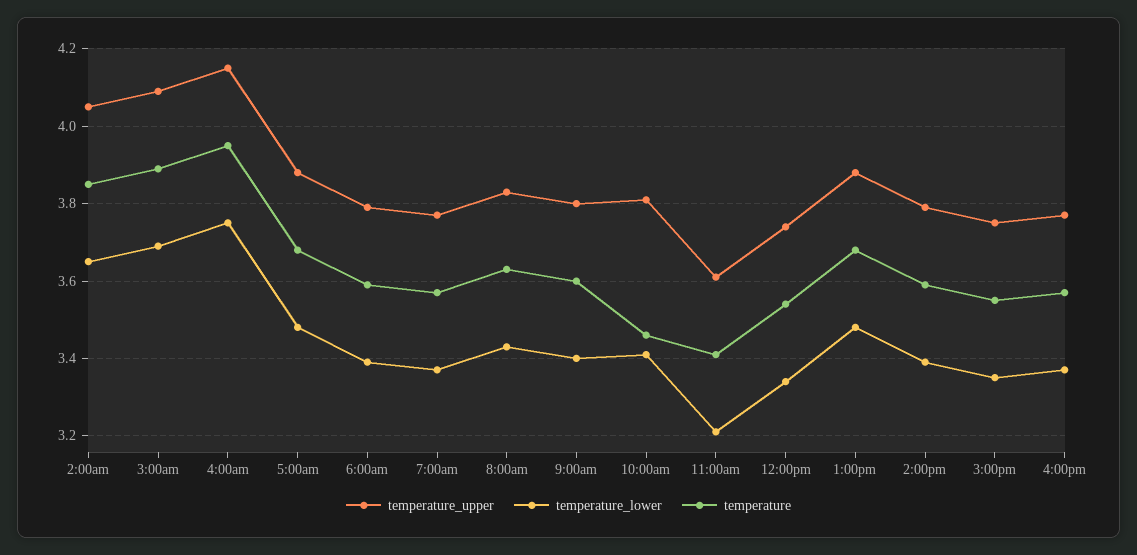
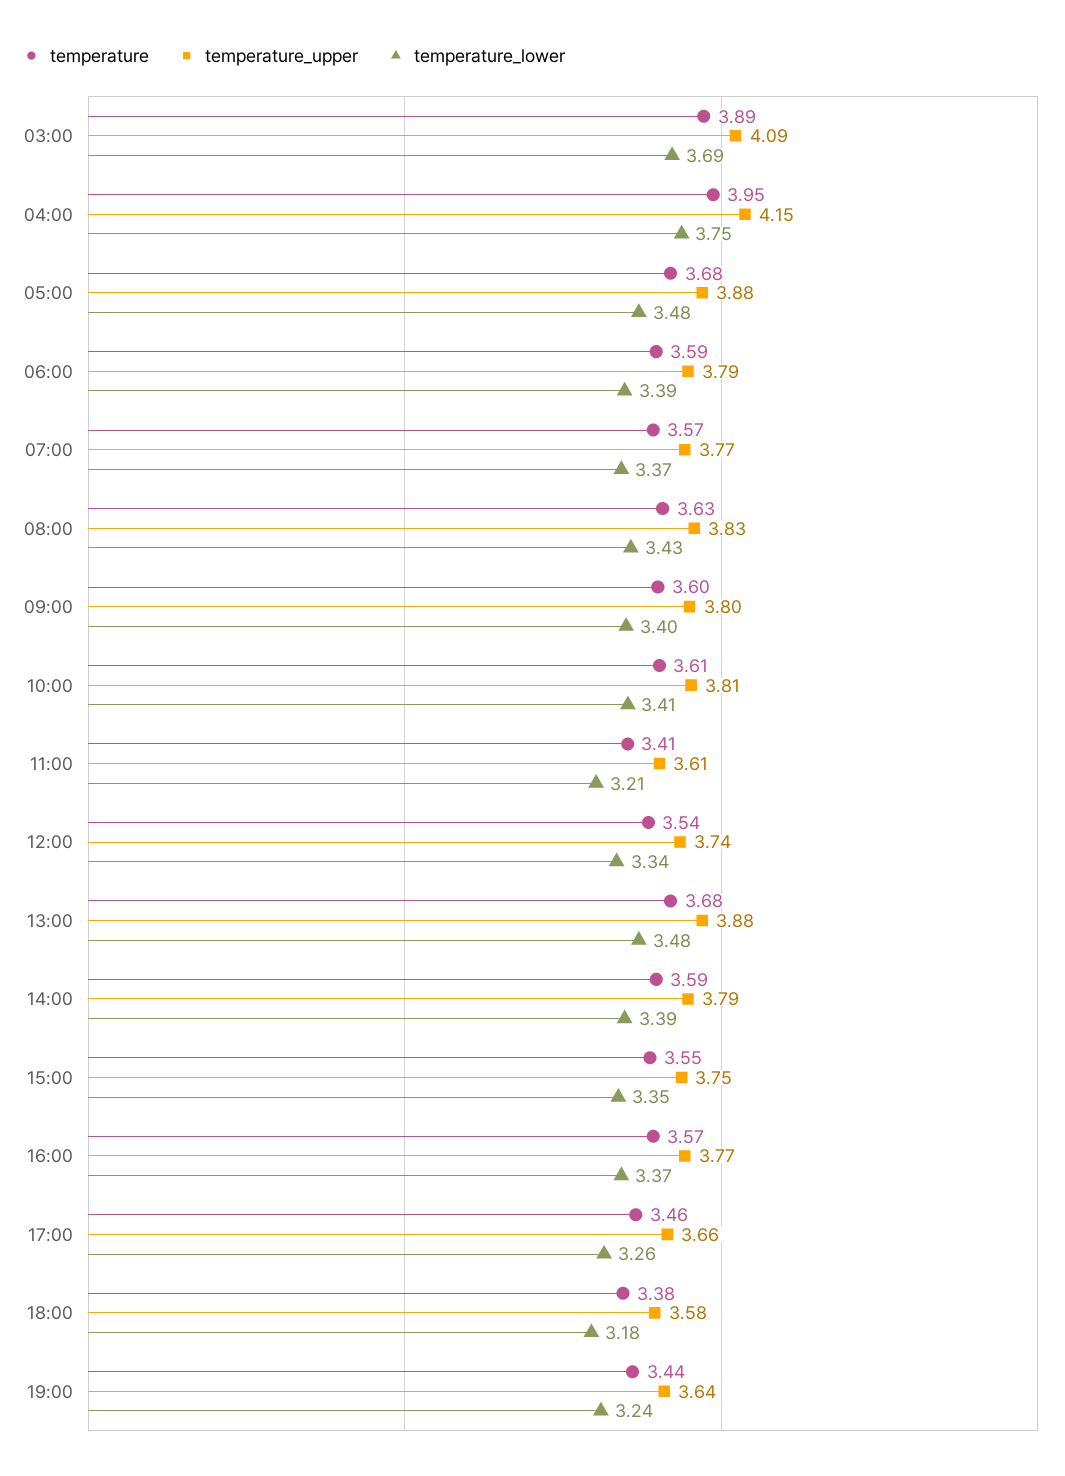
temperature_upper, 2:00am: 4.05 -> none
temperature_lower, 2:00am: 3.65 -> none
temperature, 2:00am: 3.85 -> none
temperature, 10:00am: 3.45 -> 3.61
temperature, 17:00: none -> 3.46
temperature_upper, 17:00: none -> 3.66
temperature_lower, 17:00: none -> 3.26
temperature, 18:00: none -> 3.38
temperature_upper, 18:00: none -> 3.58
temperature_lower, 18:00: none -> 3.18
temperature, 19:00: none -> 3.44
temperature_upper, 19:00: none -> 3.64
temperature_lower, 19:00: none -> 3.24

